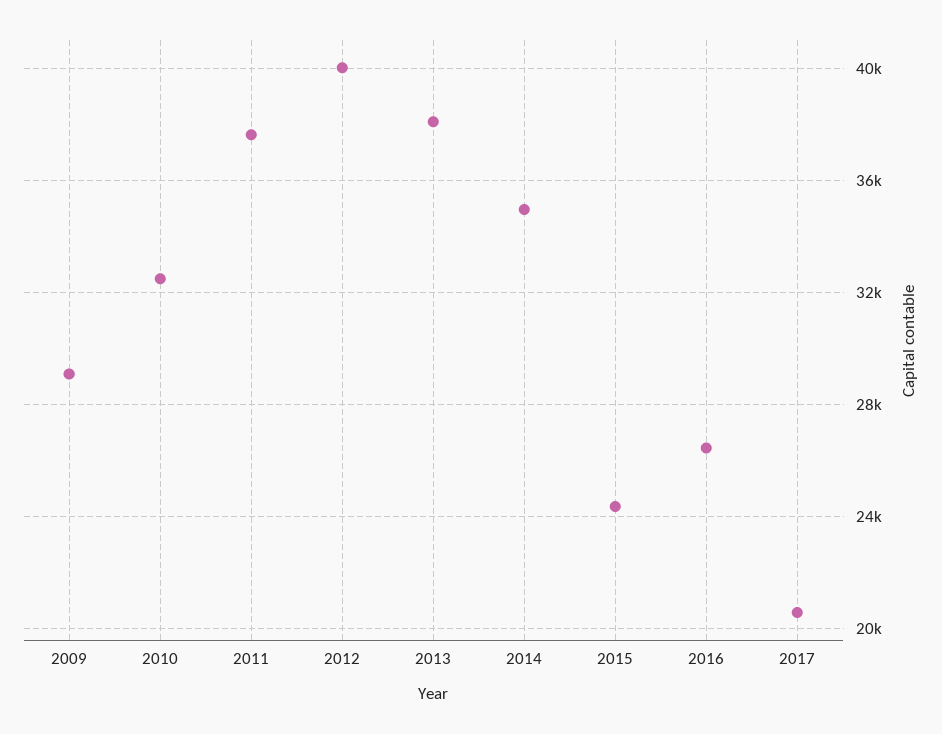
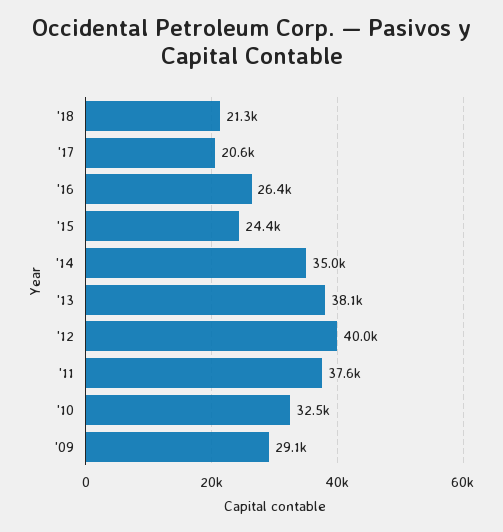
'18: none -> 21300

